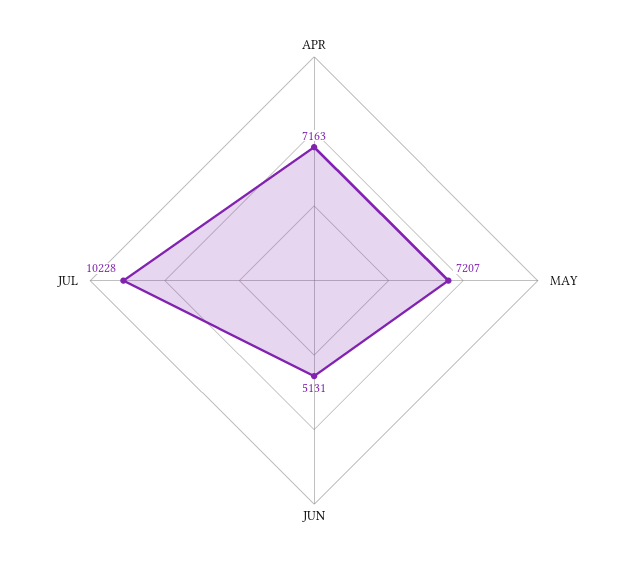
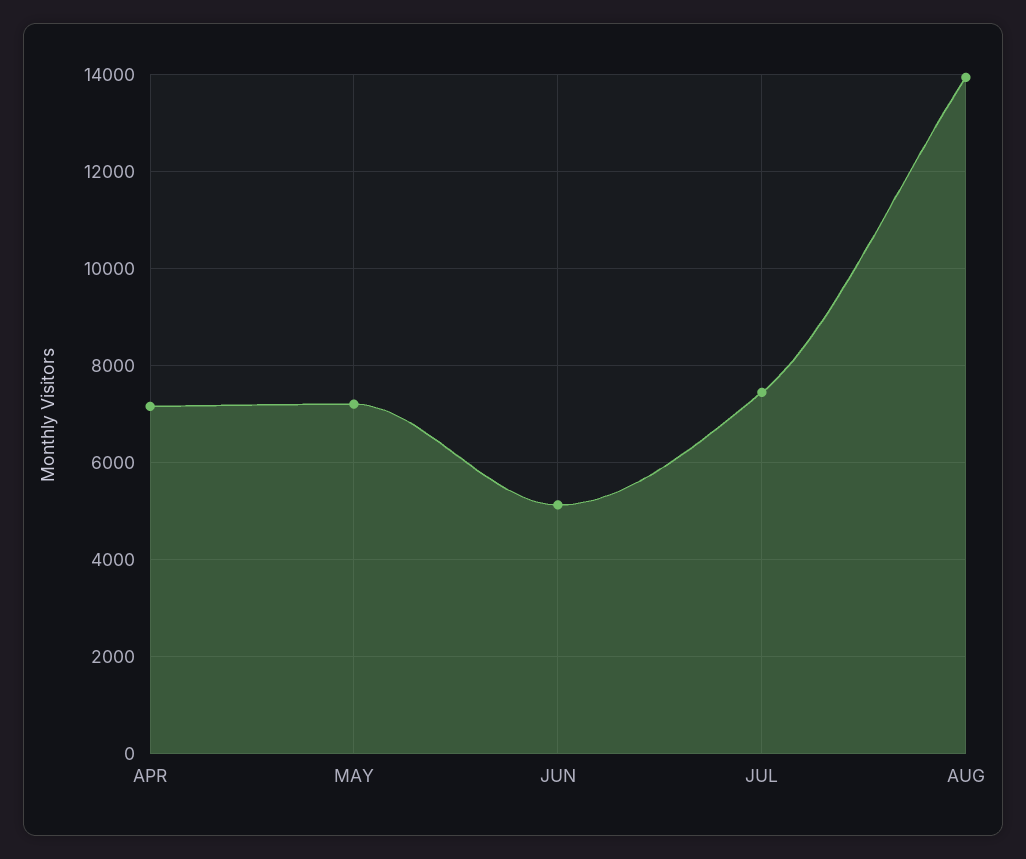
JUL: 10228 -> 7400
AUG: none -> 14000

